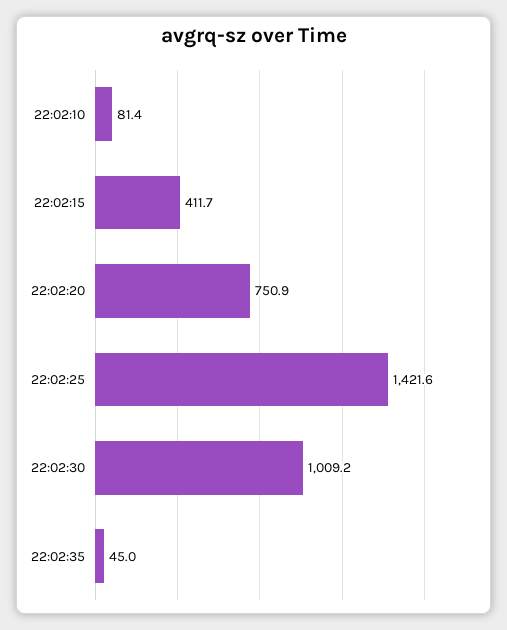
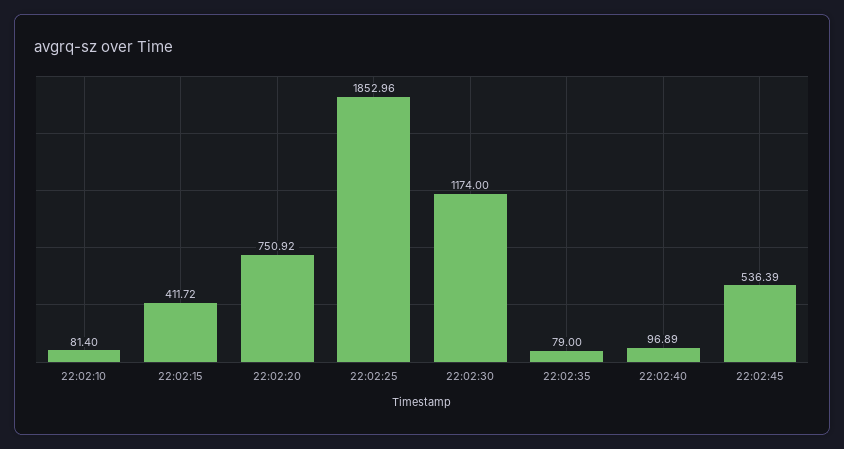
22:02:25: 1421.6 -> 1852.96
22:02:30: 1009.2 -> 1174
22:02:35: 45 -> 79
22:02:40: none -> 96.89
22:02:45: none -> 536.39

